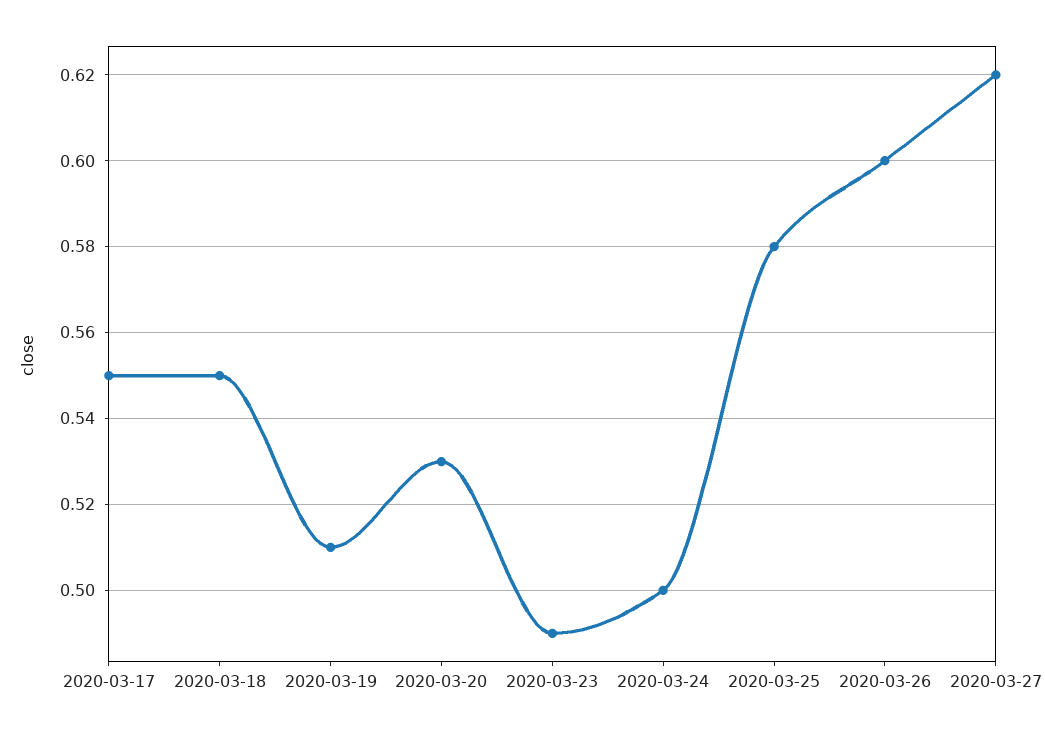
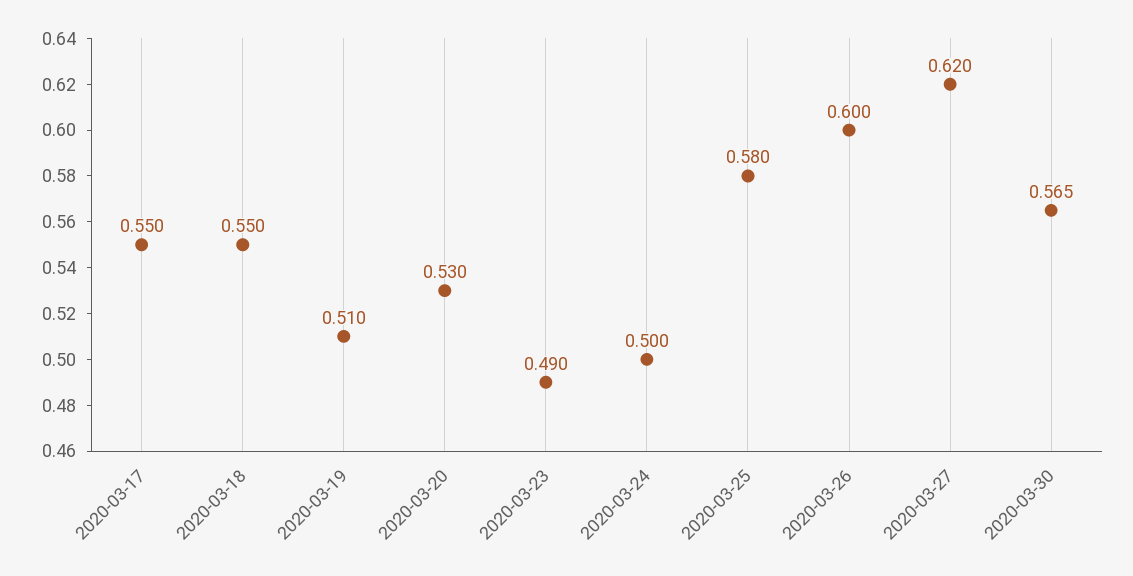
2020-03-30: none -> 0.565

